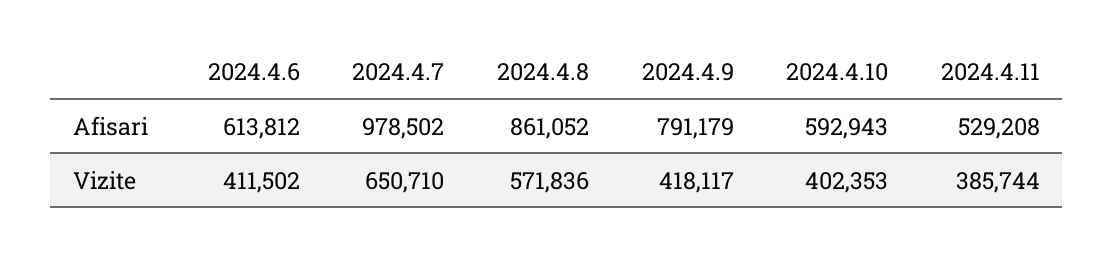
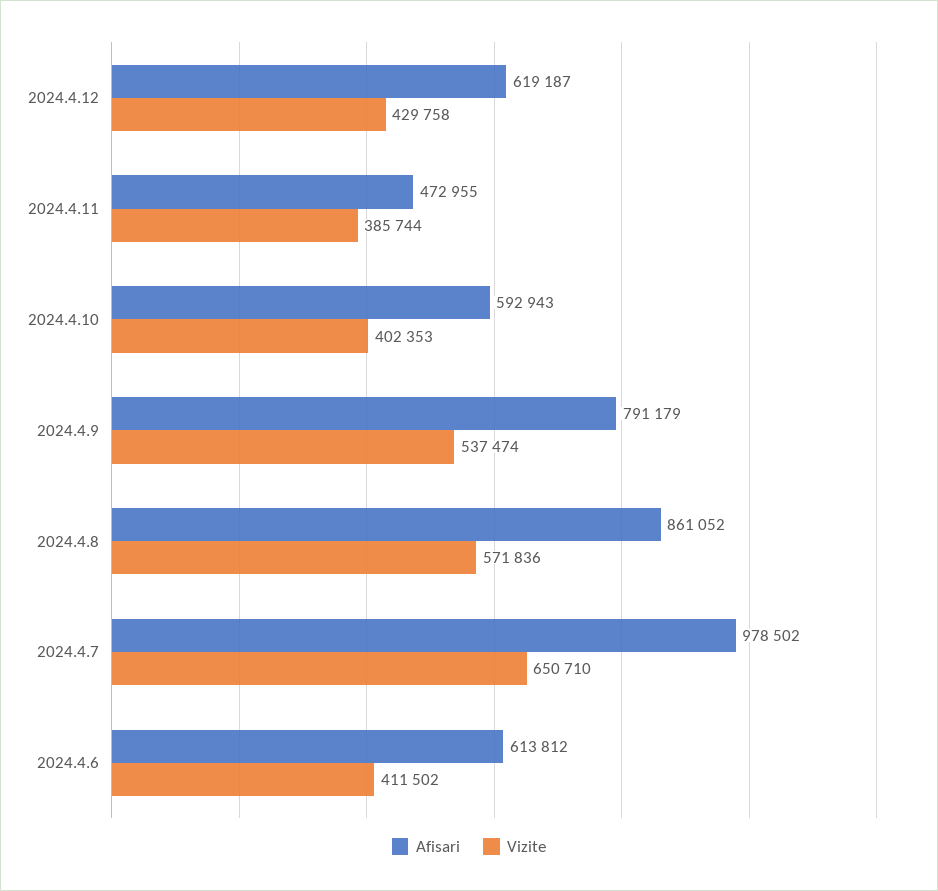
Afisari, 2024.4.11: 529208 -> 472955
Vizite, 2024.4.9: 418117 -> 537474
Afisari, 2024.4.12: none -> 619187
Vizite, 2024.4.12: none -> 429758

